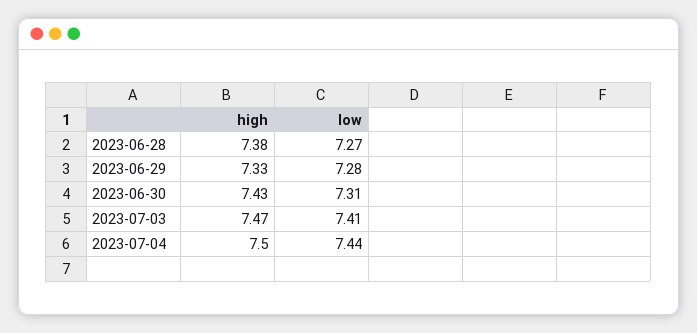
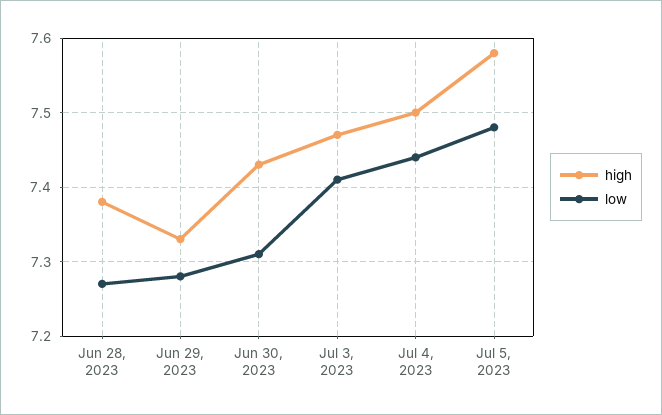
high, Jul 5, 2023: none -> 7.58
low, Jul 5, 2023: none -> 7.48

